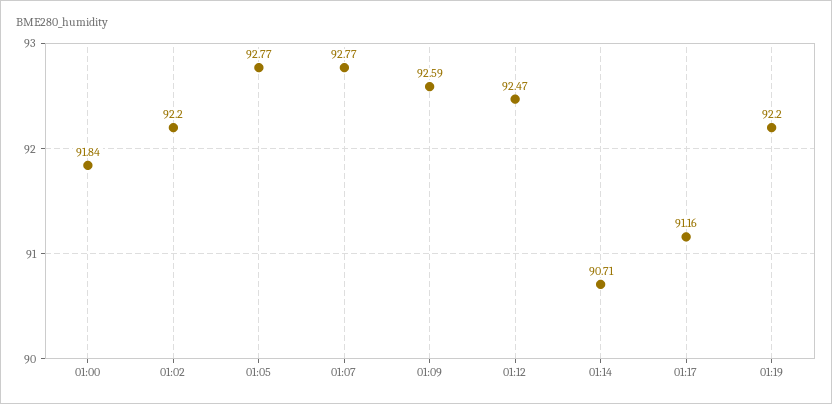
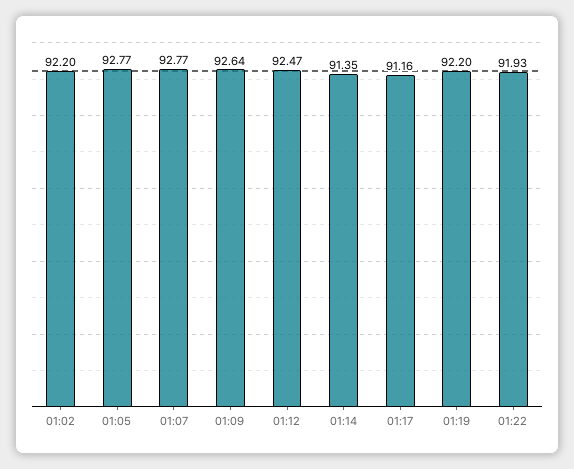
01:00: 91.84 -> none
01:09: 92.59 -> 92.64
01:14: 90.71 -> 91.35
01:22: none -> 91.93

